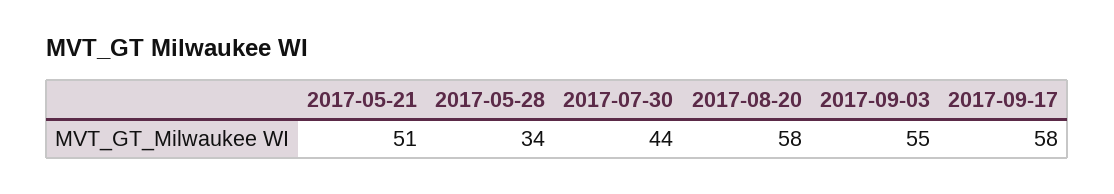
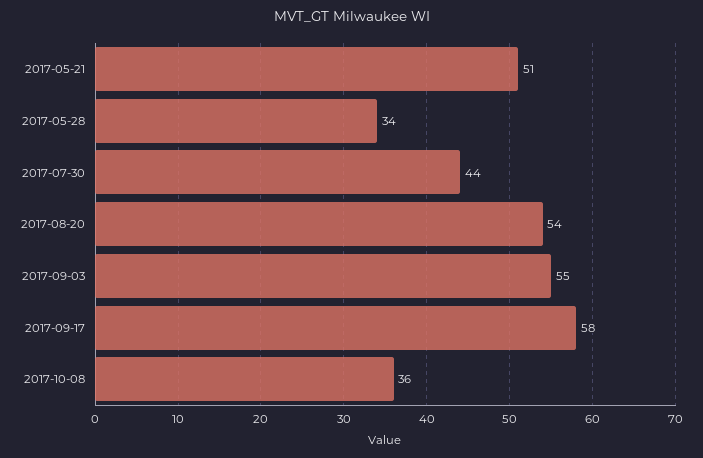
2017-08-20: 58 -> 54
2017-10-08: none -> 36

